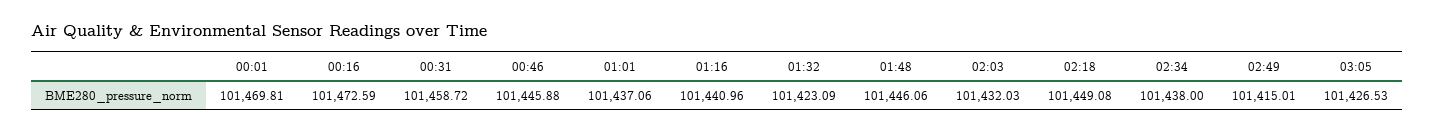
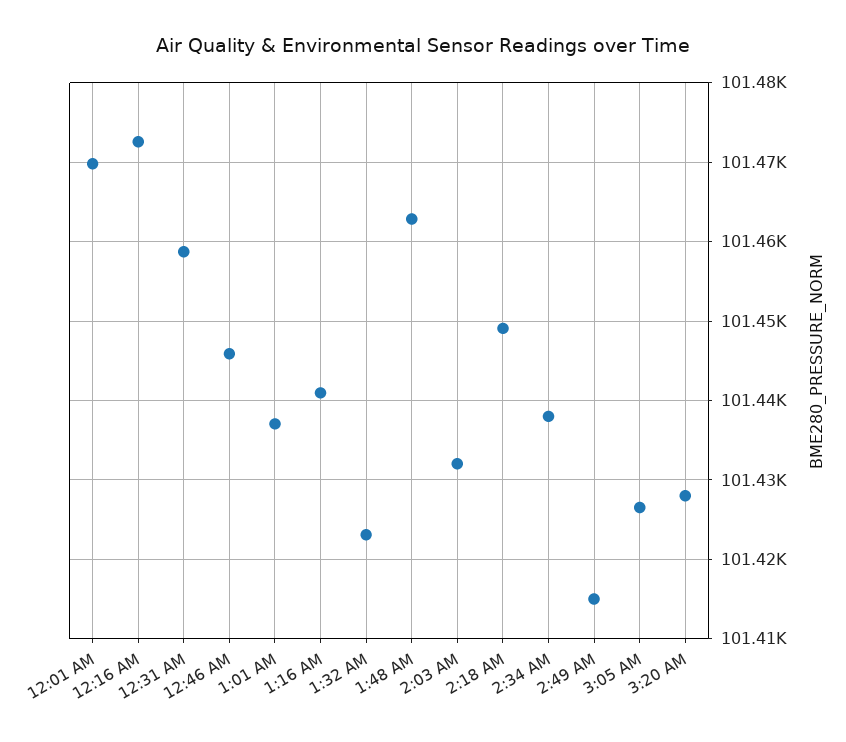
01:48: 101446.06 -> 101463
3:20 AM: none -> 101428

